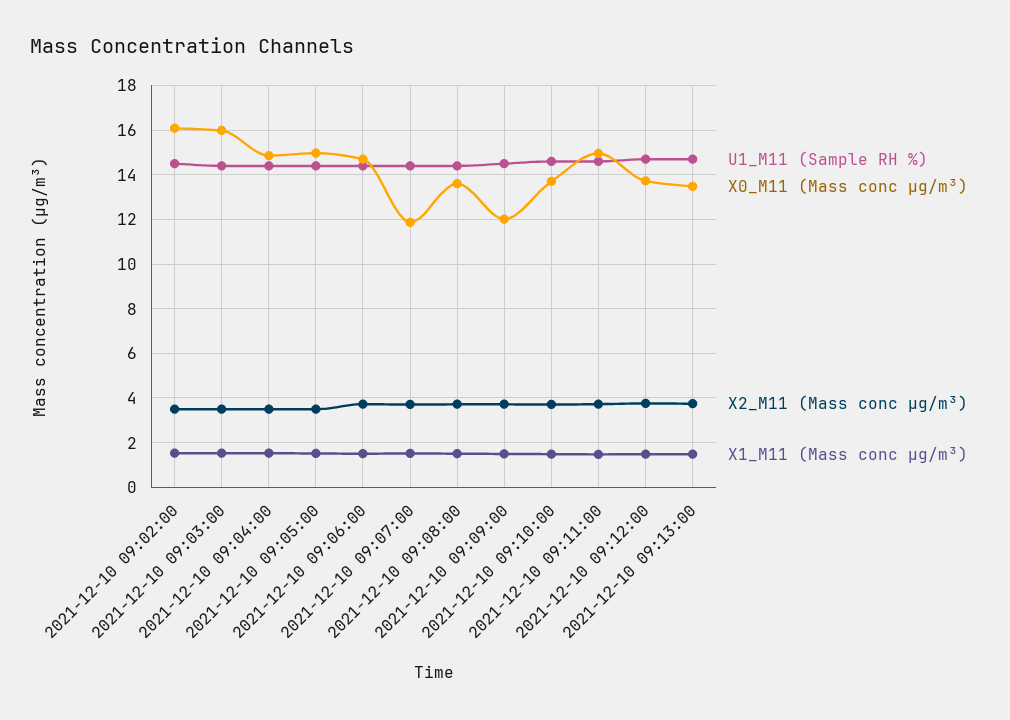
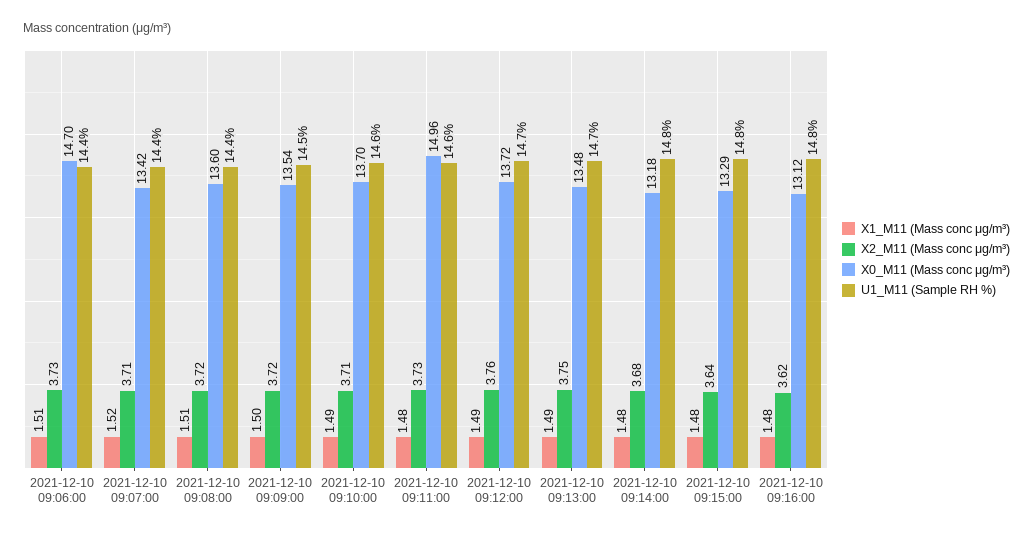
U1_M11 (Sample RH %), 2021-12-10 09:02:00: 14.5 -> none
X0_M11 (Mass conc μg/m³), 2021-12-10 09:02:00: 16 -> none
X2_M11 (Mass conc μg/m³), 2021-12-10 09:02:00: 3.5 -> none
X1_M11 (Mass conc μg/m³), 2021-12-10 09:02:00: 1.5 -> none
U1_M11 (Sample RH %), 2021-12-10 09:03:00: 14.5 -> none
X0_M11 (Mass conc μg/m³), 2021-12-10 09:03:00: 16 -> none
X2_M11 (Mass conc μg/m³), 2021-12-10 09:03:00: 3.5 -> none
X1_M11 (Mass conc μg/m³), 2021-12-10 09:03:00: 1.5 -> none
U1_M11 (Sample RH %), 2021-12-10 09:04:00: 14.5 -> none
X0_M11 (Mass conc μg/m³), 2021-12-10 09:04:00: 15 -> none
X2_M11 (Mass conc μg/m³), 2021-12-10 09:04:00: 3.5 -> none
X1_M11 (Mass conc μg/m³), 2021-12-10 09:04:00: 1.5 -> none
U1_M11 (Sample RH %), 2021-12-10 09:05:00: 14.5 -> none
X0_M11 (Mass conc μg/m³), 2021-12-10 09:05:00: 15 -> none
X2_M11 (Mass conc μg/m³), 2021-12-10 09:05:00: 3.5 -> none
X1_M11 (Mass conc μg/m³), 2021-12-10 09:05:00: 1.5 -> none
X0_M11 (Mass conc μg/m³), 2021-12-10 09:07:00: 12 -> 13.42
X0_M11 (Mass conc μg/m³), 2021-12-10 09:09:00: 12 -> 13.54
X1_M11 (Mass conc μg/m³), 2021-12-10 09:14:00: none -> 1.48
X2_M11 (Mass conc μg/m³), 2021-12-10 09:14:00: none -> 3.68
X0_M11 (Mass conc μg/m³), 2021-12-10 09:14:00: none -> 13.18
U1_M11 (Sample RH %), 2021-12-10 09:14:00: none -> 14.8
X1_M11 (Mass conc μg/m³), 2021-12-10 09:15:00: none -> 1.48
X2_M11 (Mass conc μg/m³), 2021-12-10 09:15:00: none -> 3.64
X0_M11 (Mass conc μg/m³), 2021-12-10 09:15:00: none -> 13.29
U1_M11 (Sample RH %), 2021-12-10 09:15:00: none -> 14.8
X1_M11 (Mass conc μg/m³), 2021-12-10 09:16:00: none -> 1.48
X2_M11 (Mass conc μg/m³), 2021-12-10 09:16:00: none -> 3.62
X0_M11 (Mass conc μg/m³), 2021-12-10 09:16:00: none -> 13.12
U1_M11 (Sample RH %), 2021-12-10 09:16:00: none -> 14.8

